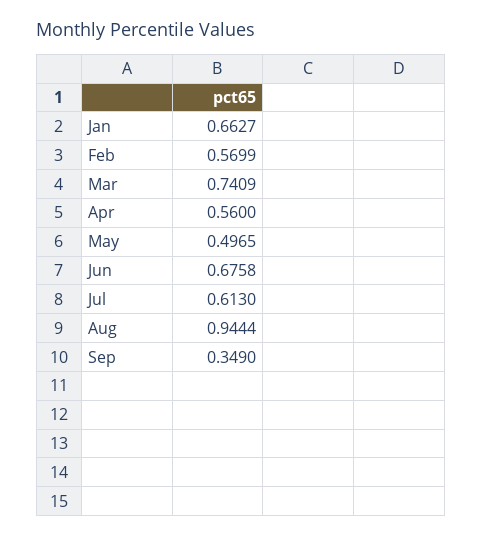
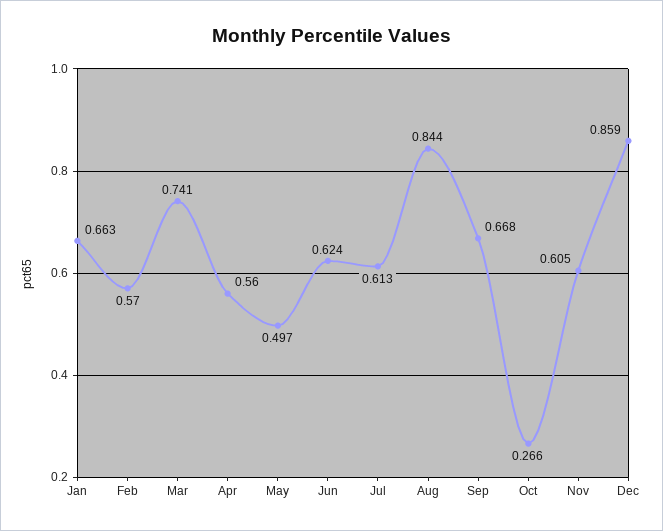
Jun: 0.6758 -> 0.624
Aug: 0.9444 -> 0.844
Sep: 0.349 -> 0.668
Oct: none -> 0.266
Nov: none -> 0.605
Dec: none -> 0.859

